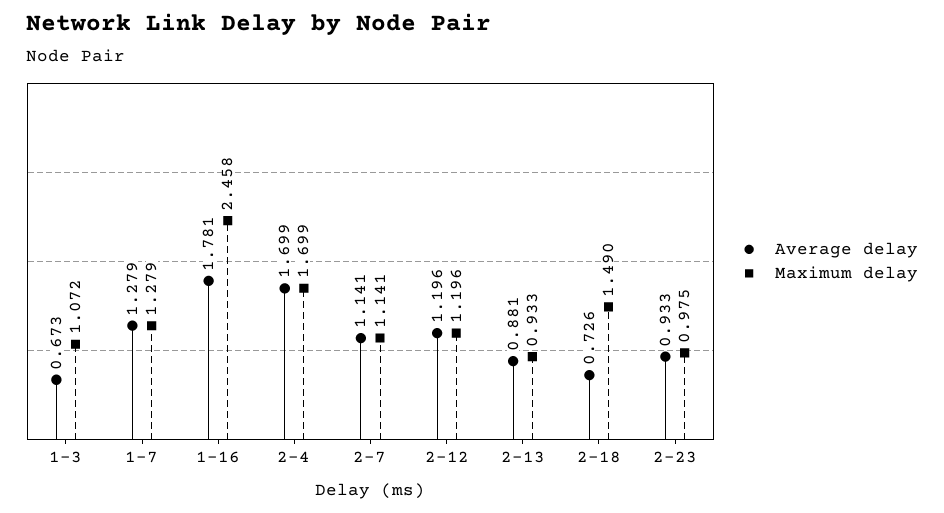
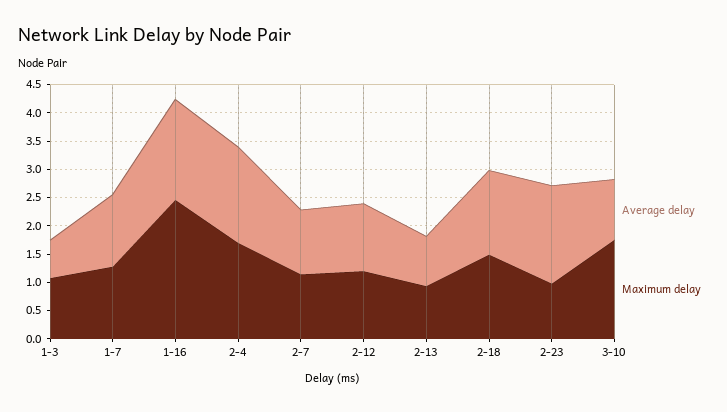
Average delay, 2-18: 0.726 -> 1.5
Average delay, 2-23: 0.933 -> 1.75
Average delay, 3-10: none -> 1
Maximum delay, 3-10: none -> 1.75

